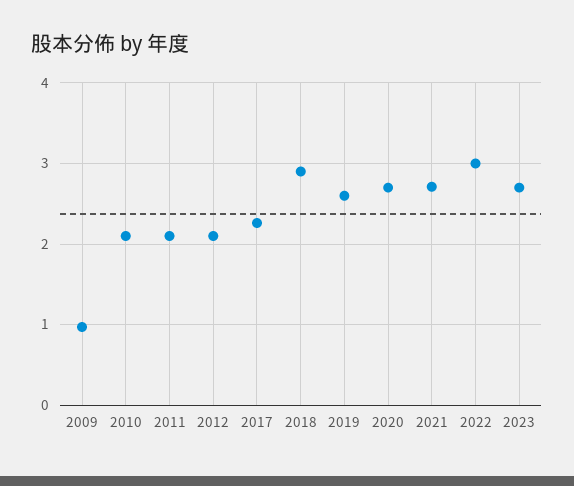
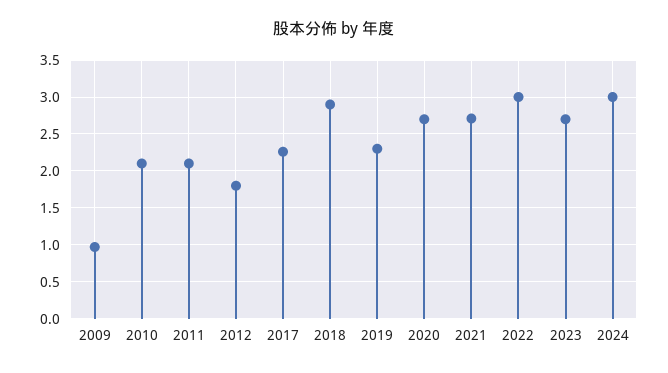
2012: 2.1 -> 1.8
2019: 2.6 -> 2.3
2024: none -> 3

